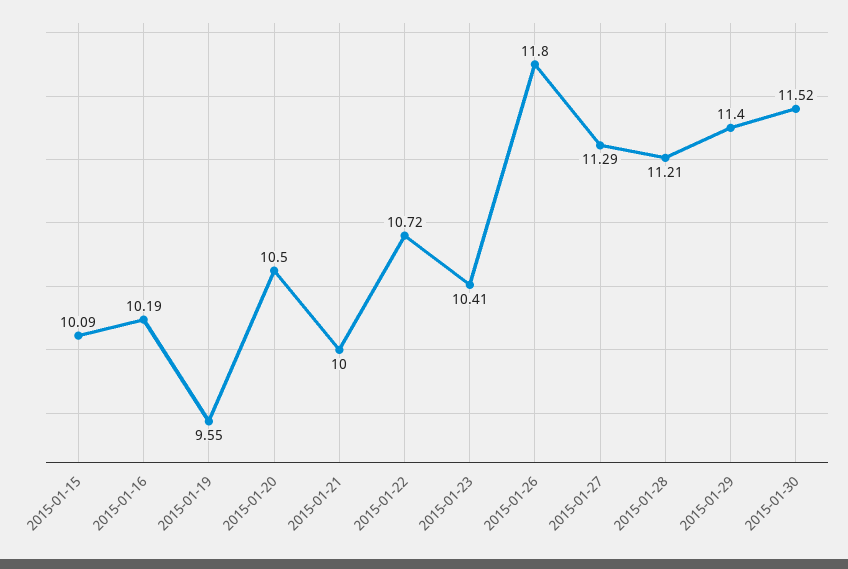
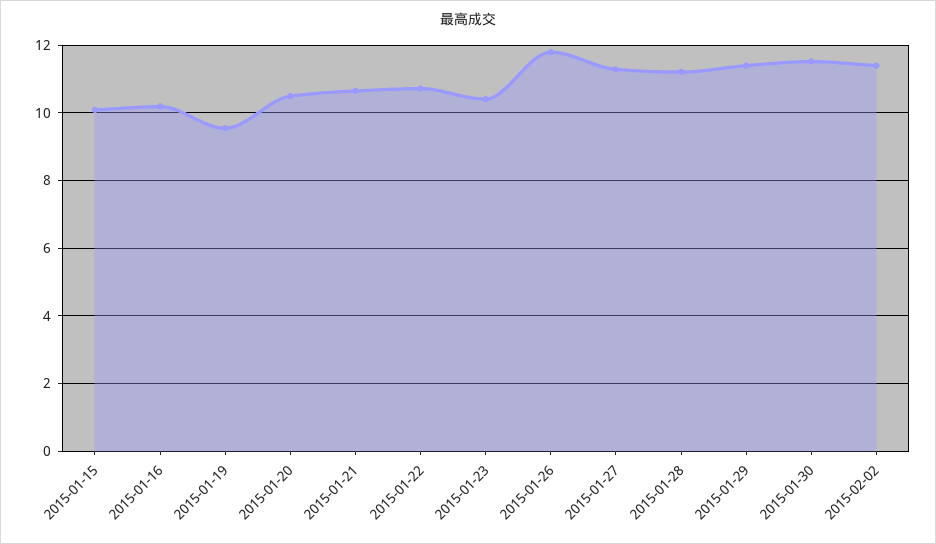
2015-01-21: 10 -> 10.6
2015-02-02: none -> 11.4

